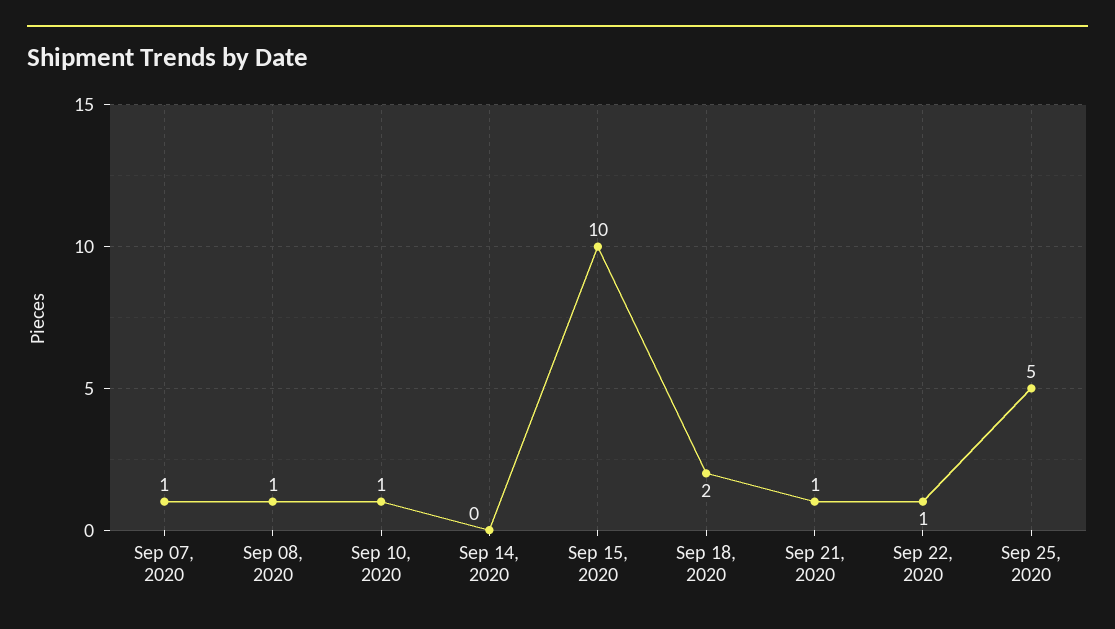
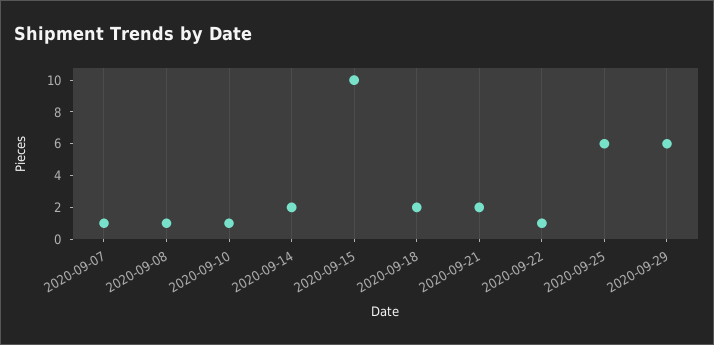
Sep 14, 2020: 0 -> 2
Sep 21, 2020: 1 -> 2
Sep 25, 2020: 5 -> 6
2020-09-29: none -> 6

